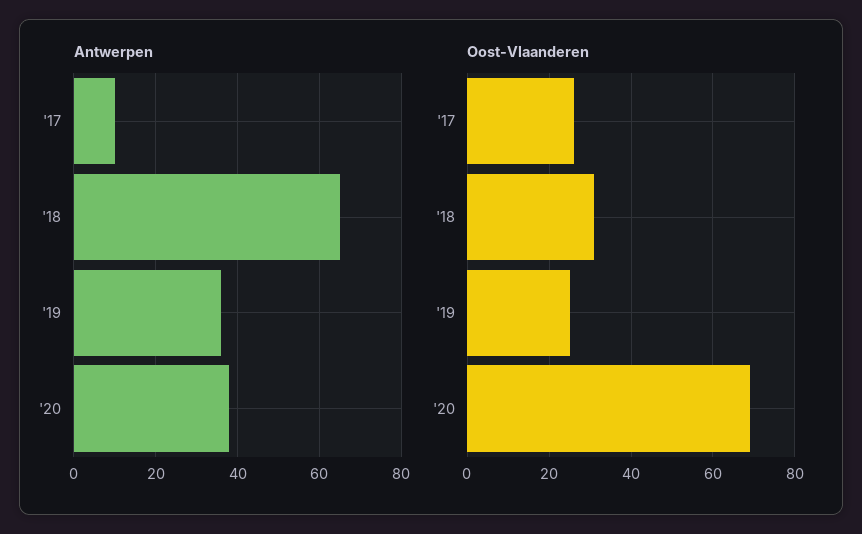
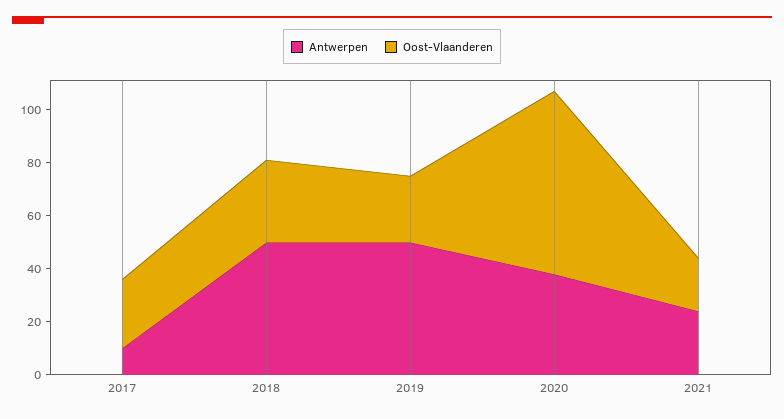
Antwerpen, '18: 65 -> 50
Antwerpen, '19: 35 -> 50
Antwerpen, 2021: none -> 25
Oost-Vlaanderen, 2021: none -> 20

